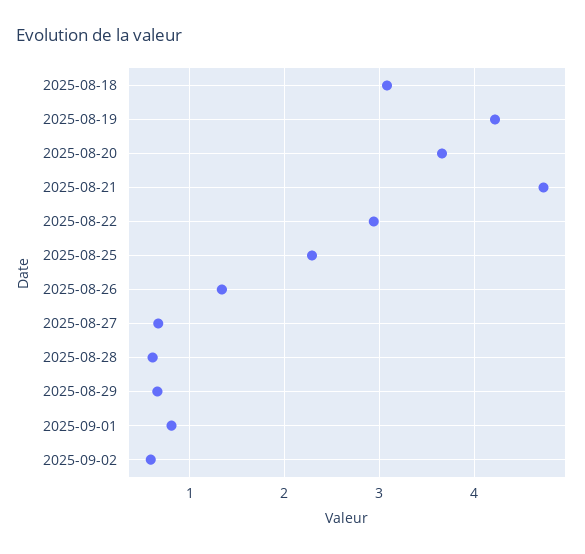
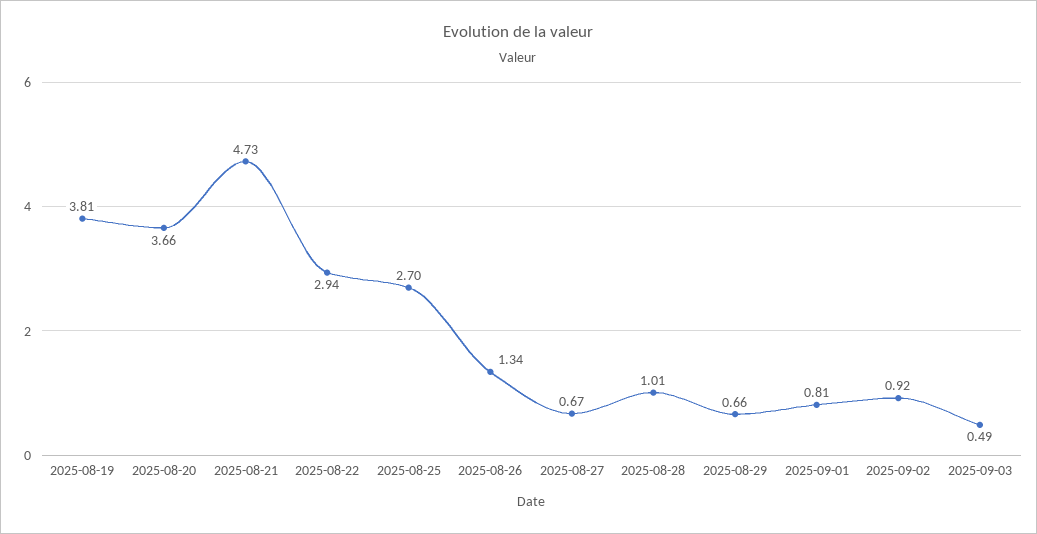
2025-08-18: 3.1 -> none
2025-08-19: 4.2 -> 3.81
2025-08-25: 2.3 -> 2.7
2025-08-28: 0.6 -> 1.01
2025-09-02: 0.6 -> 0.92
2025-09-03: none -> 0.49

